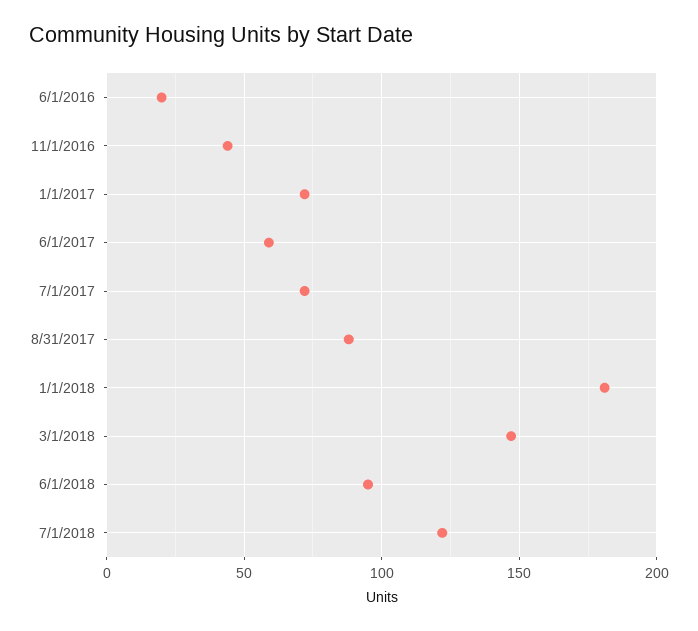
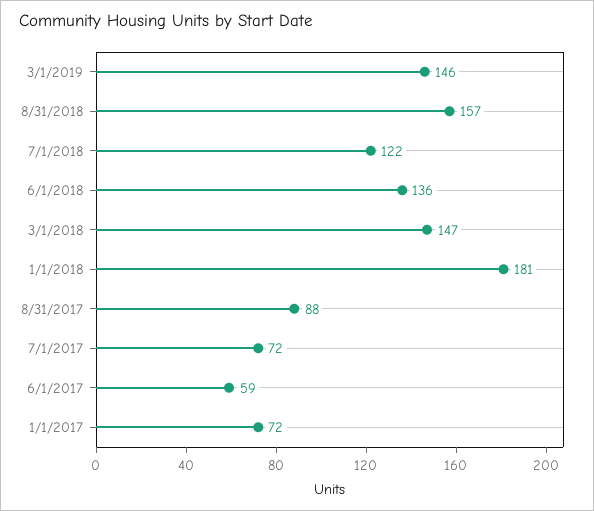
6/1/2016: 20 -> none
11/1/2016: 45 -> none
6/1/2018: 95 -> 136
3/1/2019: none -> 146
8/31/2018: none -> 157

